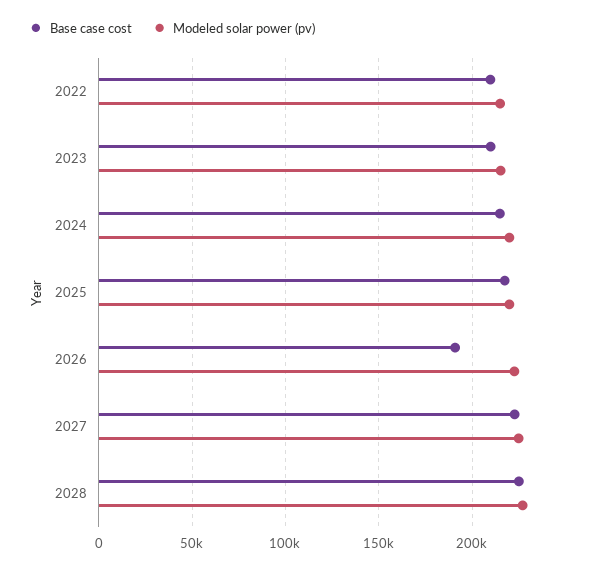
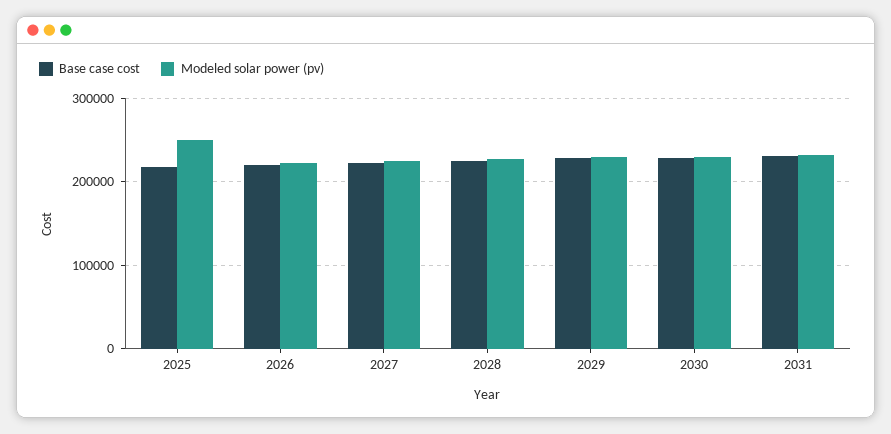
Base case cost, 2022: 210000 -> none
Modeled solar power (pv), 2022: 215000 -> none
Base case cost, 2023: 210000 -> none
Modeled solar power (pv), 2023: 215000 -> none
Base case cost, 2024: 215000 -> none
Modeled solar power (pv), 2024: 220000 -> none
Modeled solar power (pv), 2025: 220000 -> 250000
Base case cost, 2026: 190000 -> 220000
Base case cost, 2029: none -> 230000
Modeled solar power (pv), 2029: none -> 230000
Base case cost, 2030: none -> 230000
Modeled solar power (pv), 2030: none -> 230000
Base case cost, 2031: none -> 230000
Modeled solar power (pv), 2031: none -> 230000

